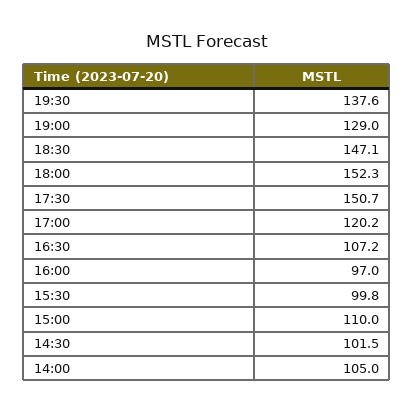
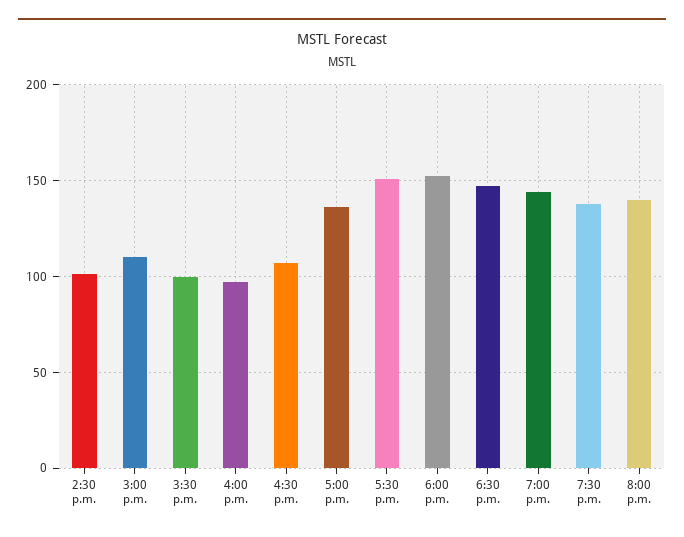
19:00: 129 -> 145
17:00: 120.2 -> 135
14:00: 105 -> none
8:00 p.m.: none -> 140

